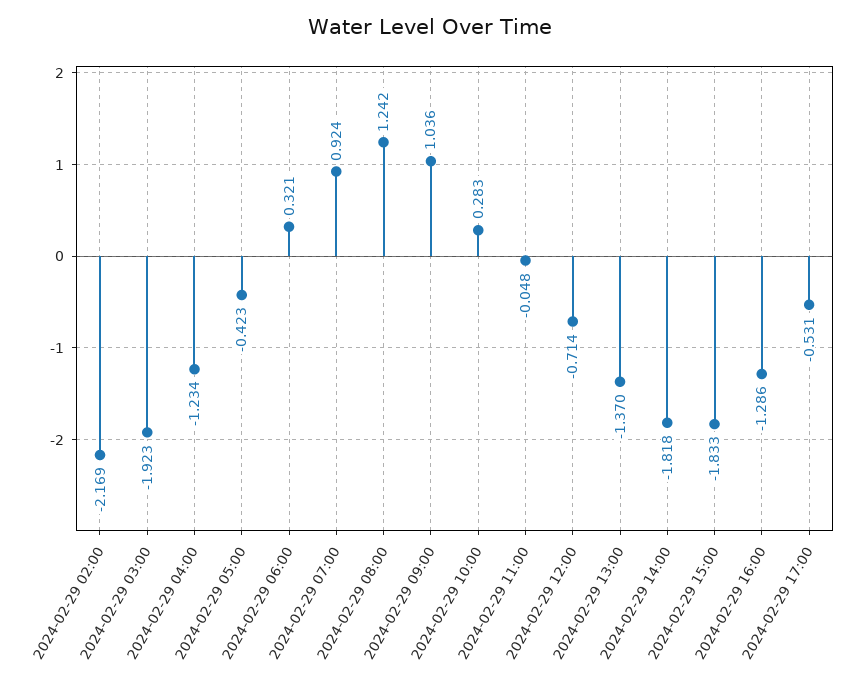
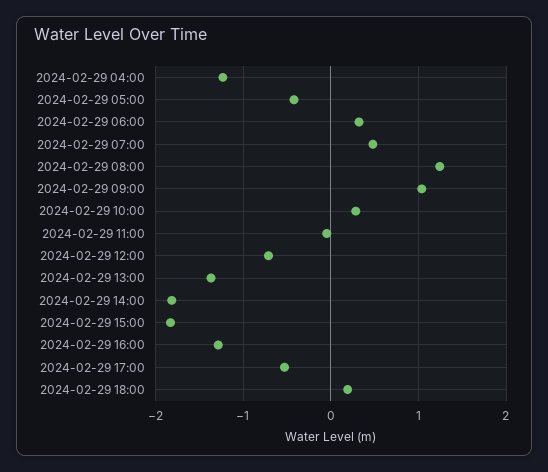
2024-02-29 02:00: -2.169 -> none
2024-02-29 03:00: -1.923 -> none
2024-02-29 07:00: 0.924 -> 0.5
2024-02-29 18:00: none -> 0.2

